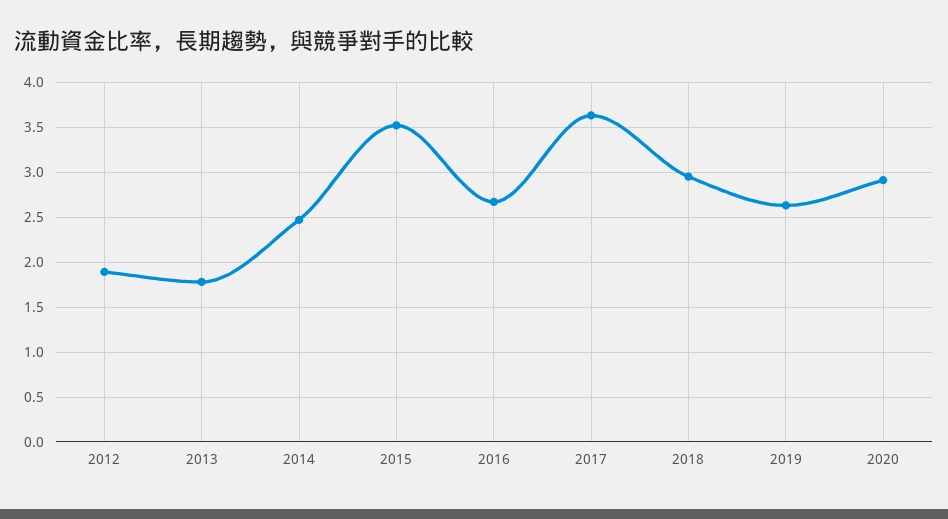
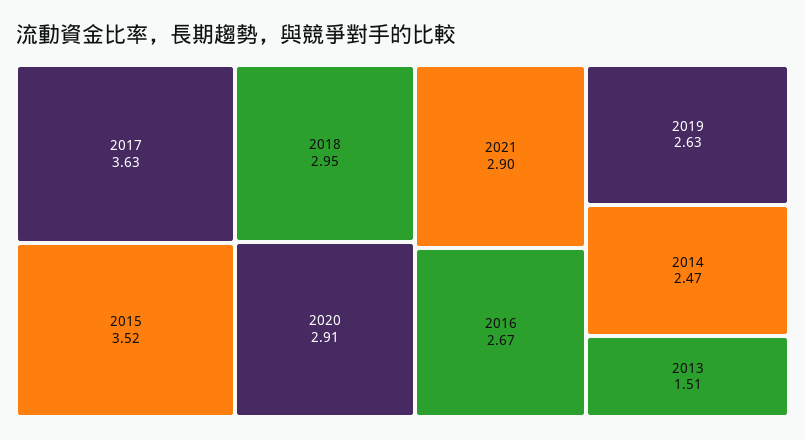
2012: 1.9 -> none
2013: 1.8 -> 1.51
2021: none -> 2.9

